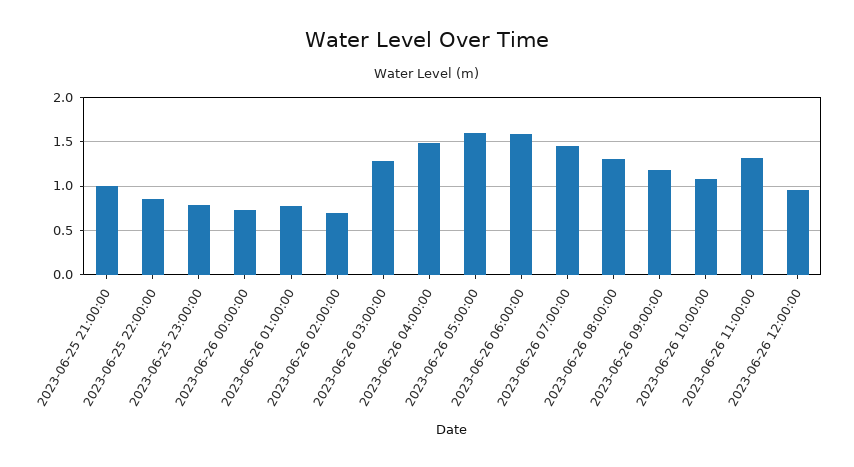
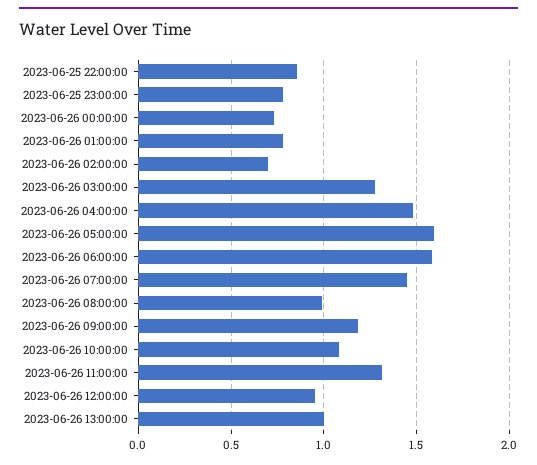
2023-06-25 21:00:00: 1 -> none
2023-06-26 08:00:00: 1.3 -> 1
2023-06-26 13:00:00: none -> 1

